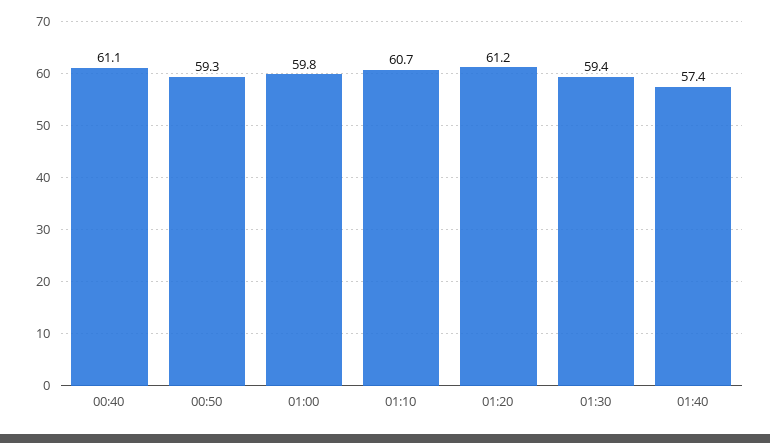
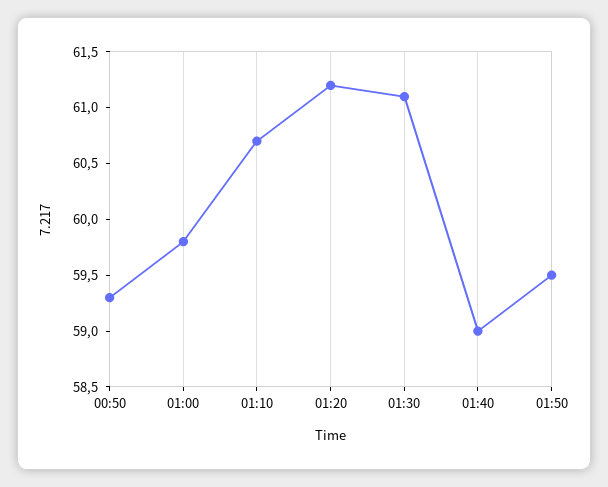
00:40: 61.1 -> none
01:30: 59.4 -> 61.1
01:40: 57.4 -> 59
01:50: none -> 59.5

